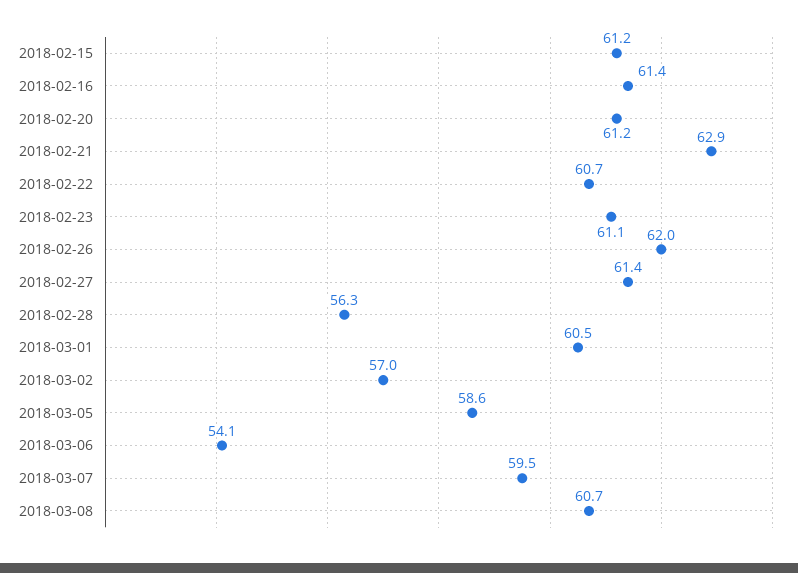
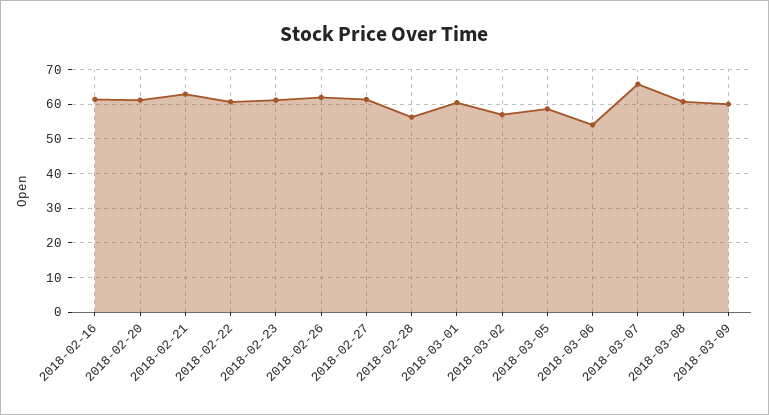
2018-02-15: 61.2 -> none
2018-03-07: 59.5 -> 66
2018-03-09: none -> 60

